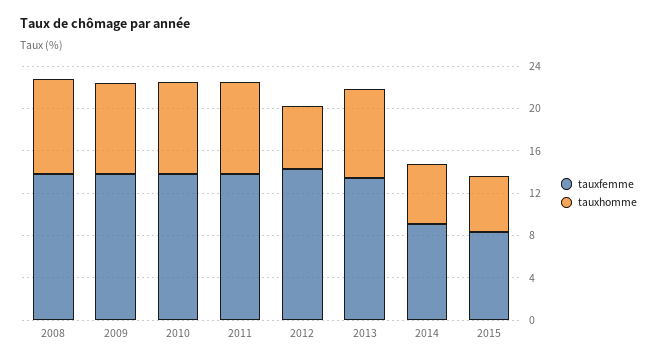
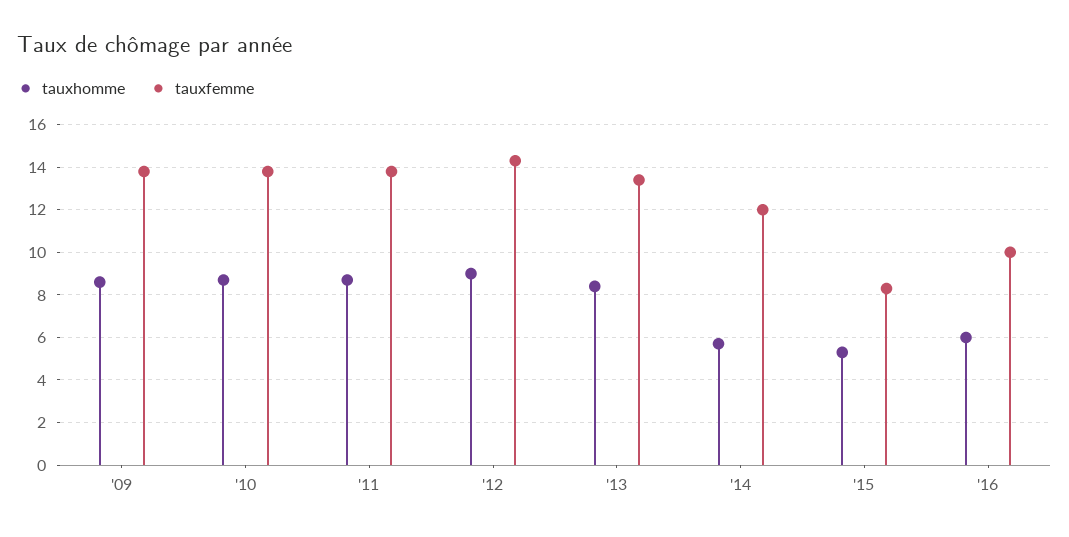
tauxfemme, 2008: 14 -> none
tauxhomme, 2008: 9 -> none
tauxhomme, 2012: 6 -> 9
tauxfemme, 2014: 9 -> 12
tauxhomme, '16: none -> 6
tauxfemme, '16: none -> 10

